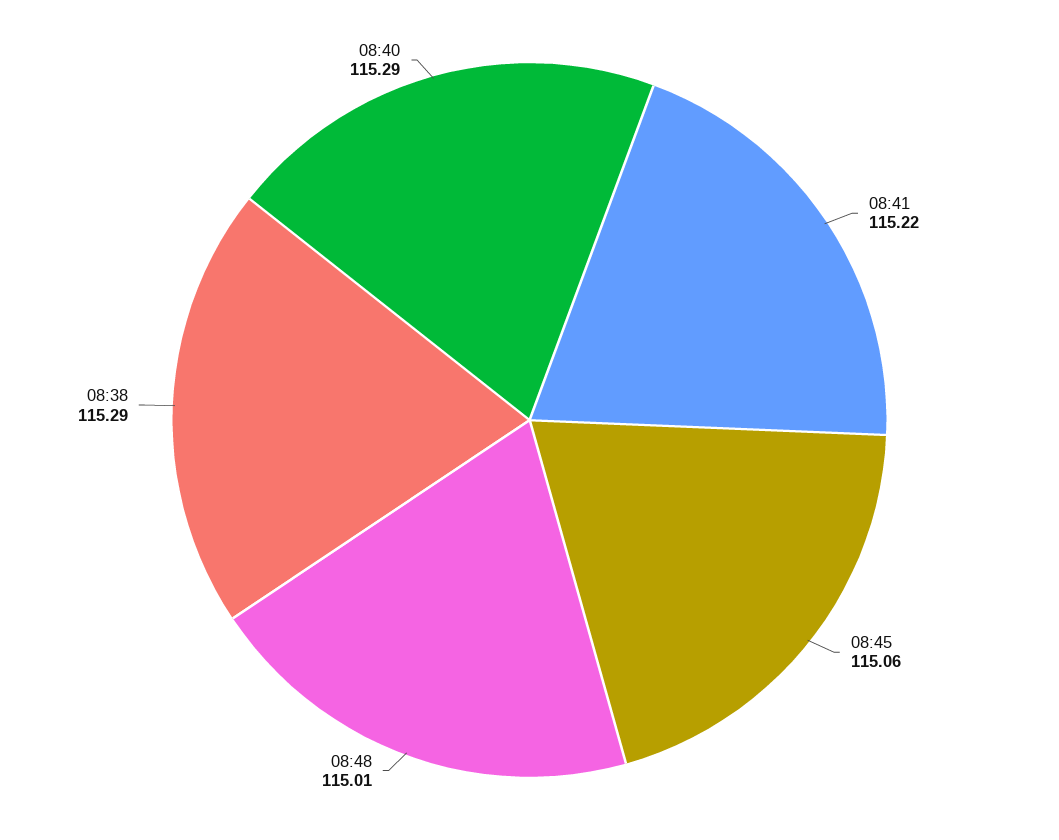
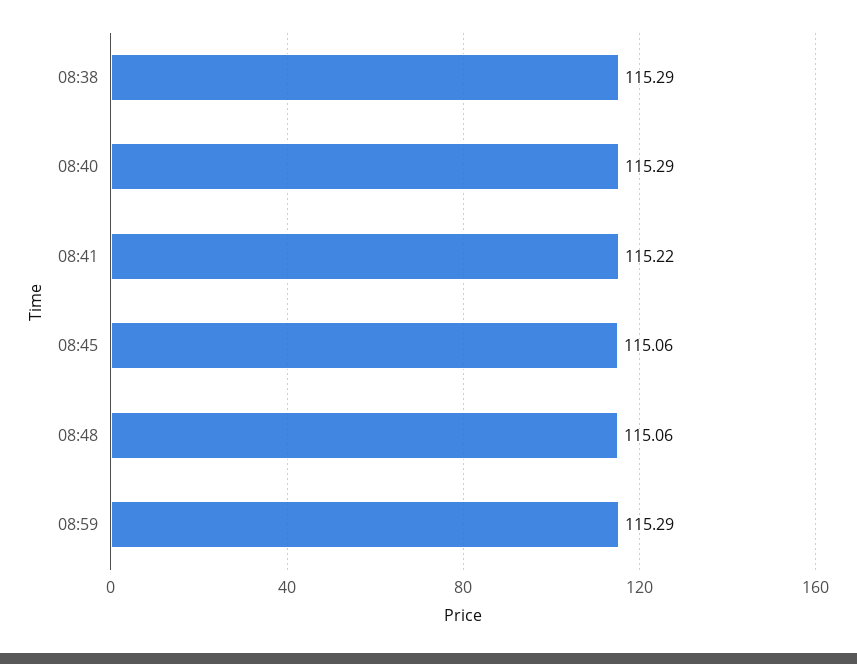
08:48: 115.01 -> 115.06
08:59: none -> 115.29

